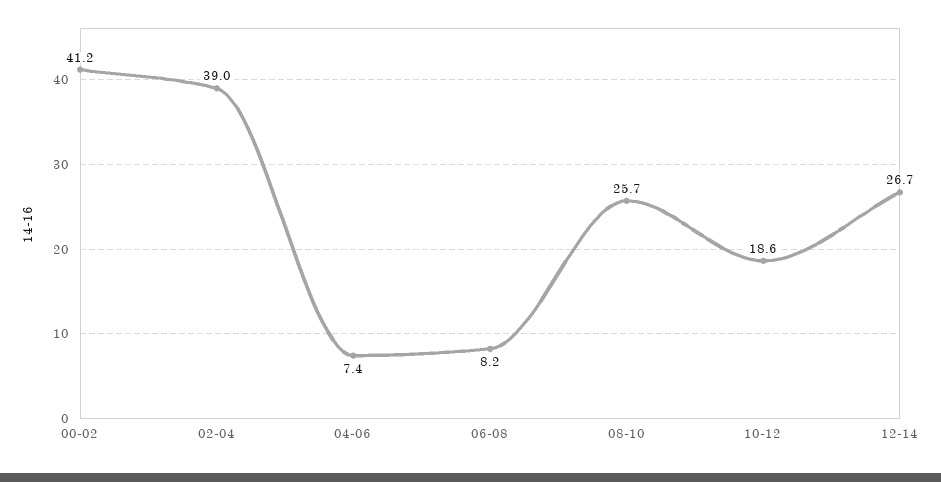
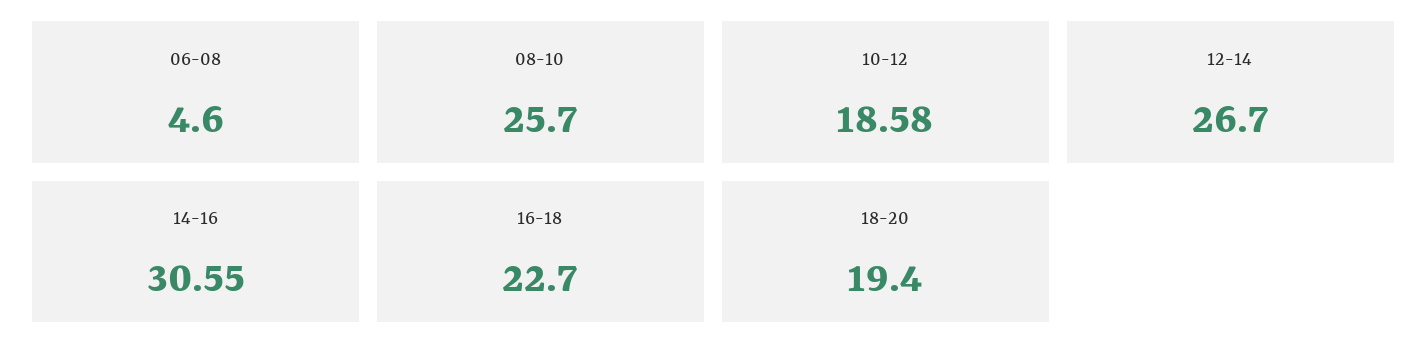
00-02: 41.2 -> none
02-04: 39 -> none
04-06: 7.4 -> none
06-08: 8.2 -> 4.6
14-16: none -> 30.55
16-18: none -> 22.7
18-20: none -> 19.4

